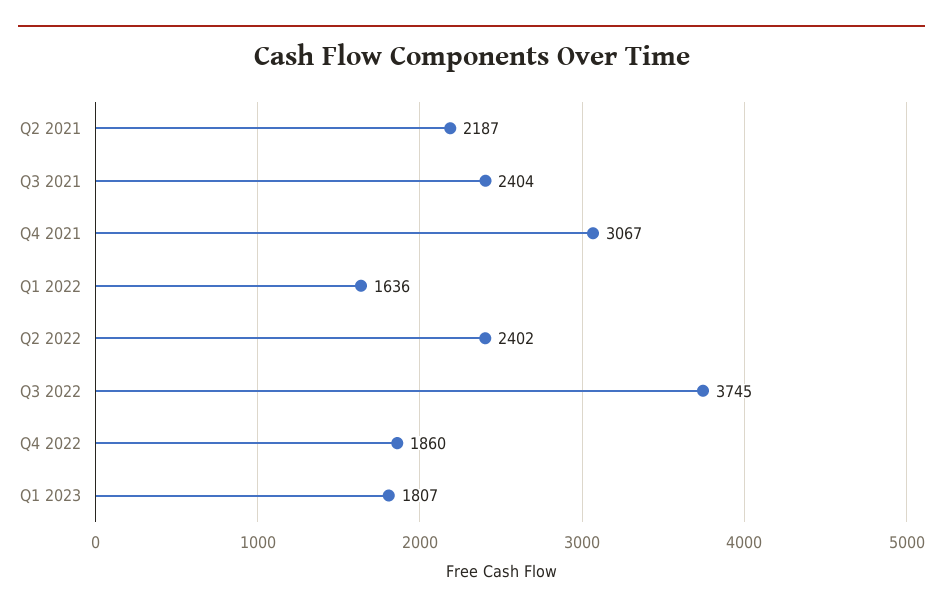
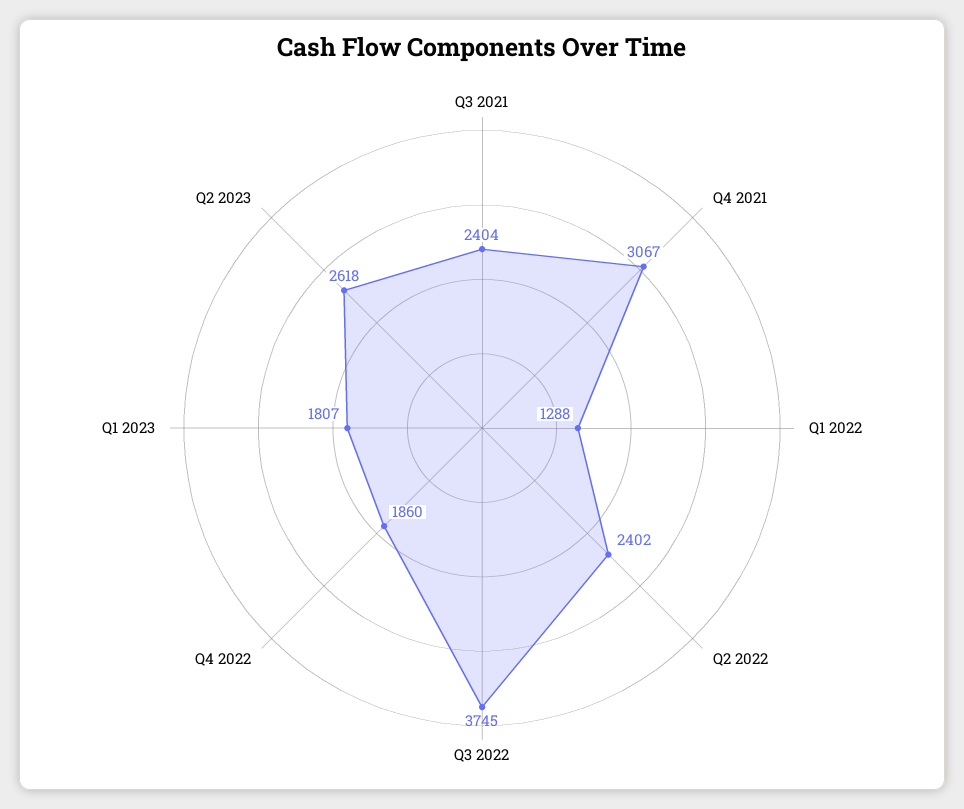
Q2 2021: 2187 -> none
Q1 2022: 1636 -> 1288
Q2 2023: none -> 2618

